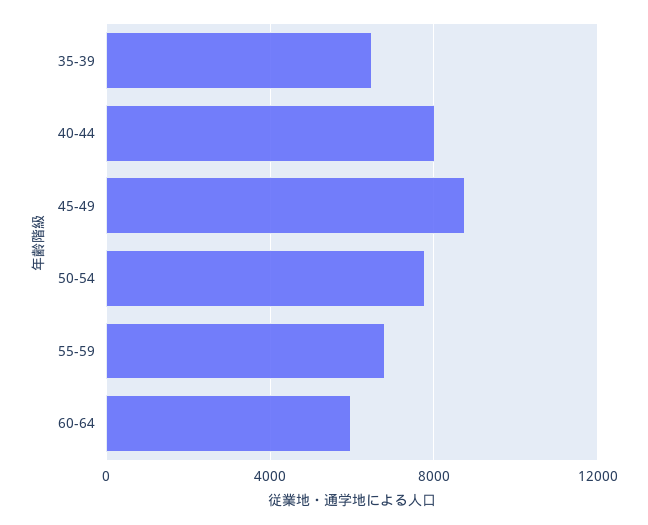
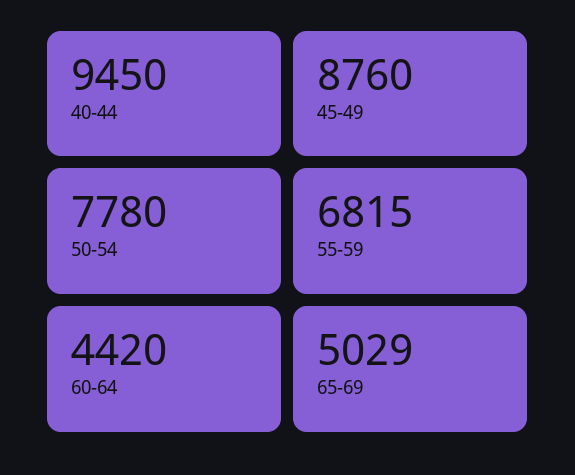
35-39: 6500 -> none
40-44: 8000 -> 9450
60-64: 6000 -> 4420
65-69: none -> 5029

